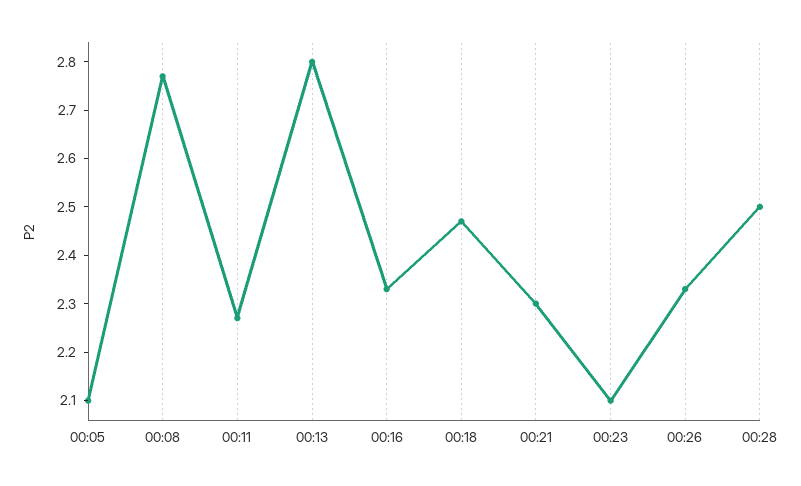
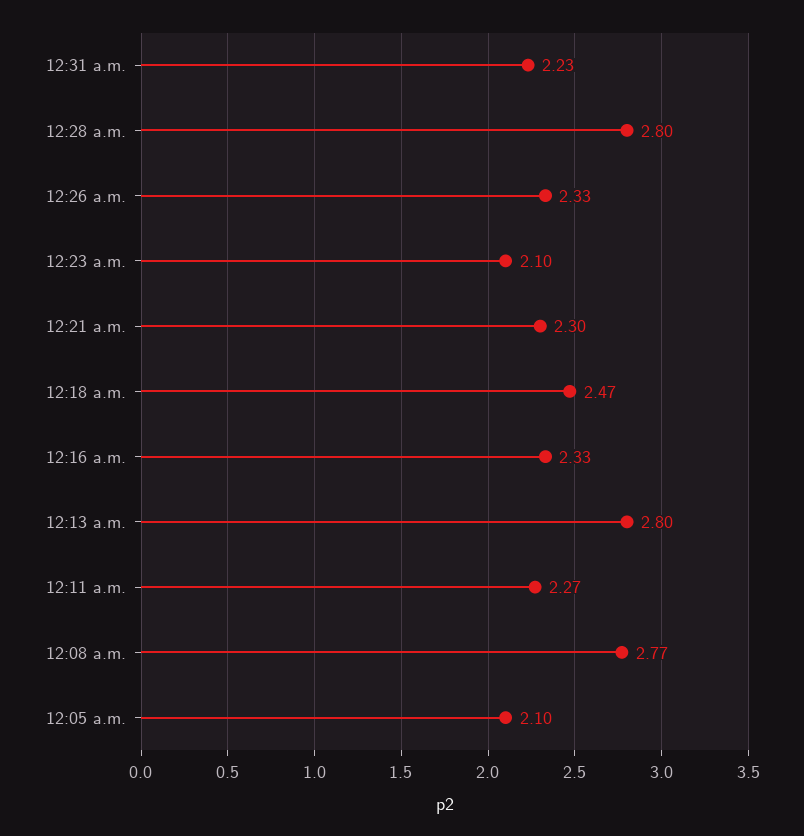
00:28: 2.5 -> 2.8
12:31 a.m.: none -> 2.23

